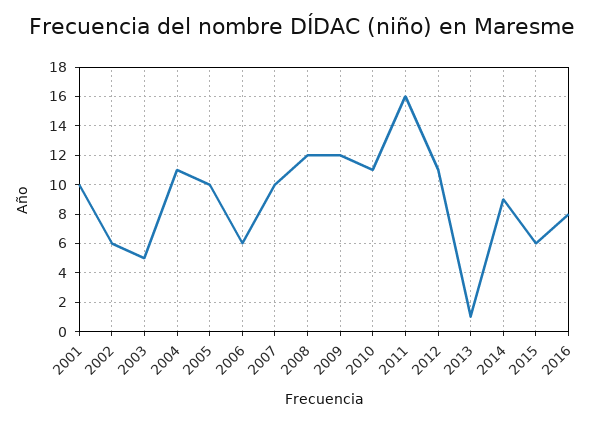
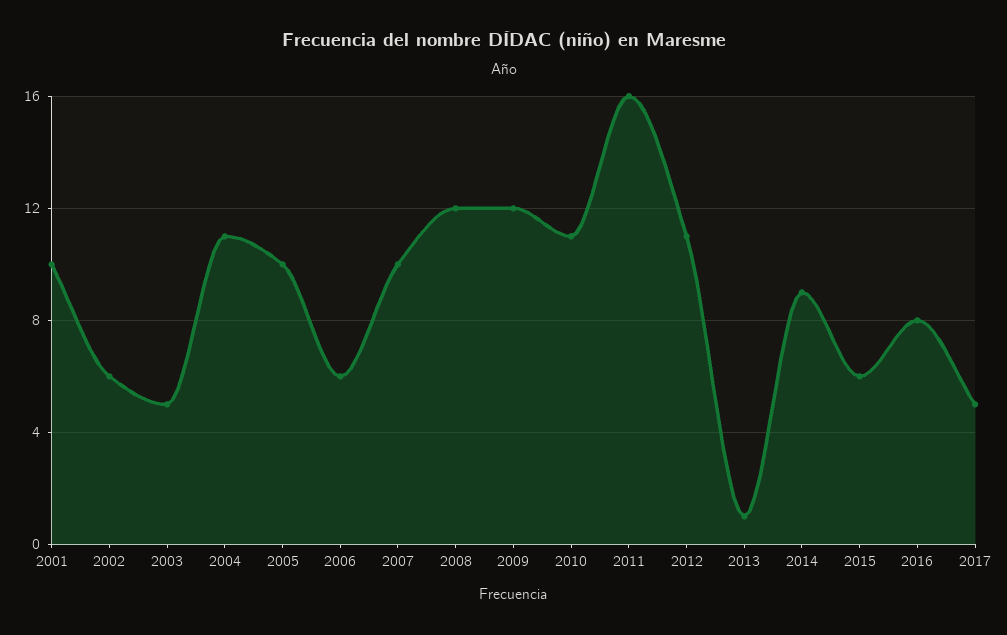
2017: none -> 5

